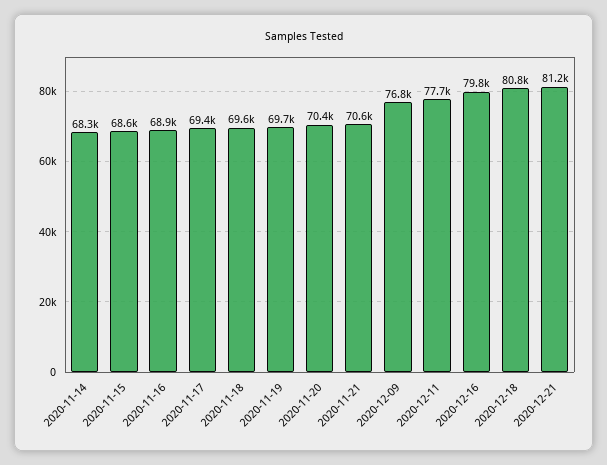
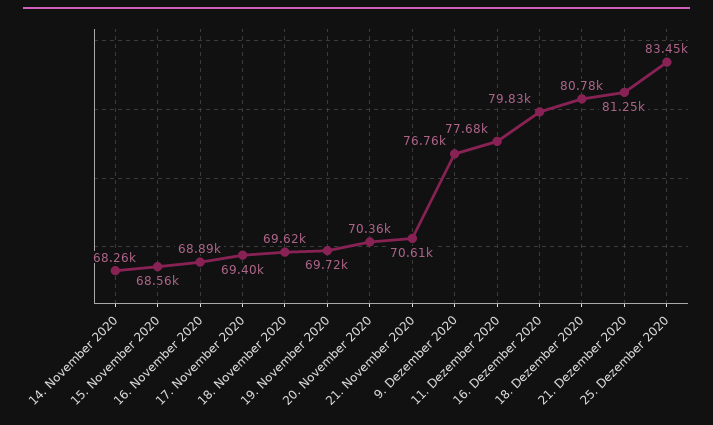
25. Dezember 2020: none -> 83450

